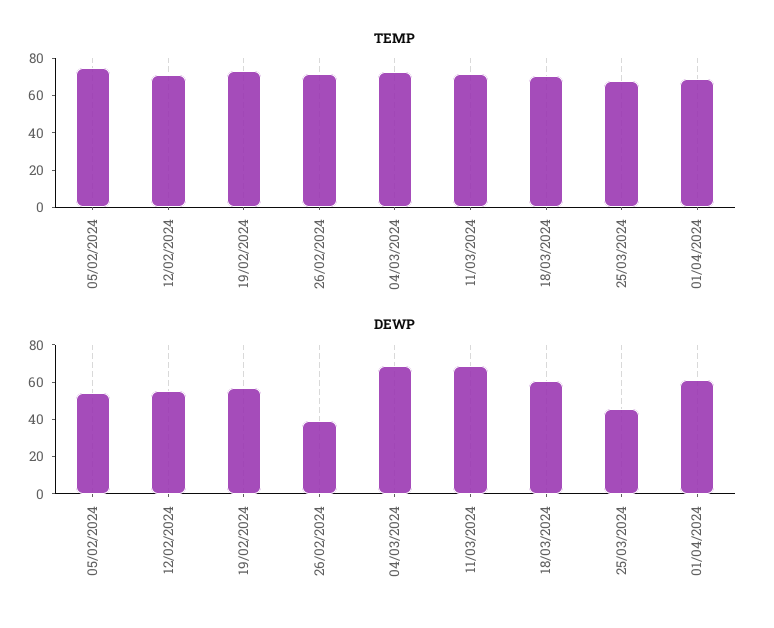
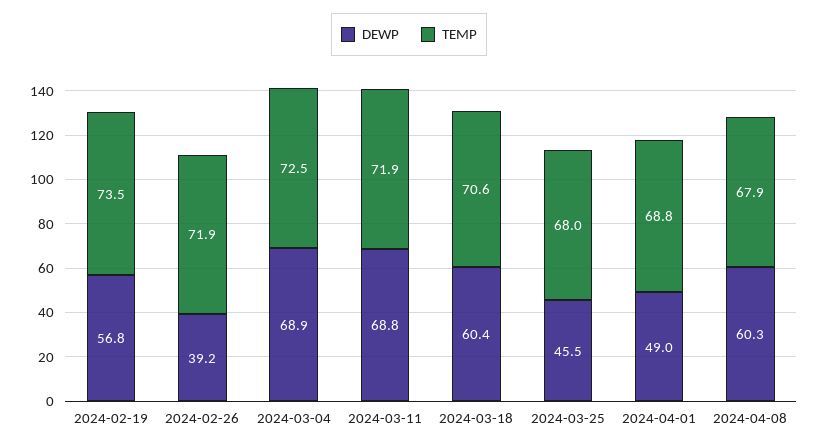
TEMP, 05/02/2024: 75 -> none
TEMP, 12/02/2024: 70 -> none
DEWP, 05/02/2024: 55 -> none
DEWP, 12/02/2024: 55 -> none
DEWP, 01/04/2024: 60 -> 49
DEWP, 2024-04-08: none -> 60.3
TEMP, 2024-04-08: none -> 67.9

